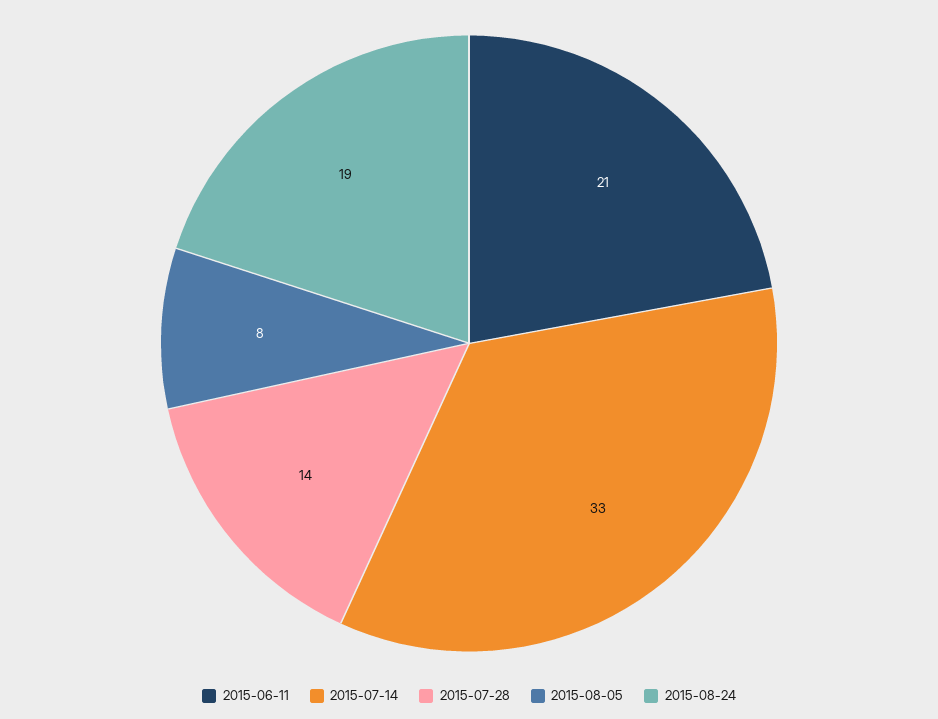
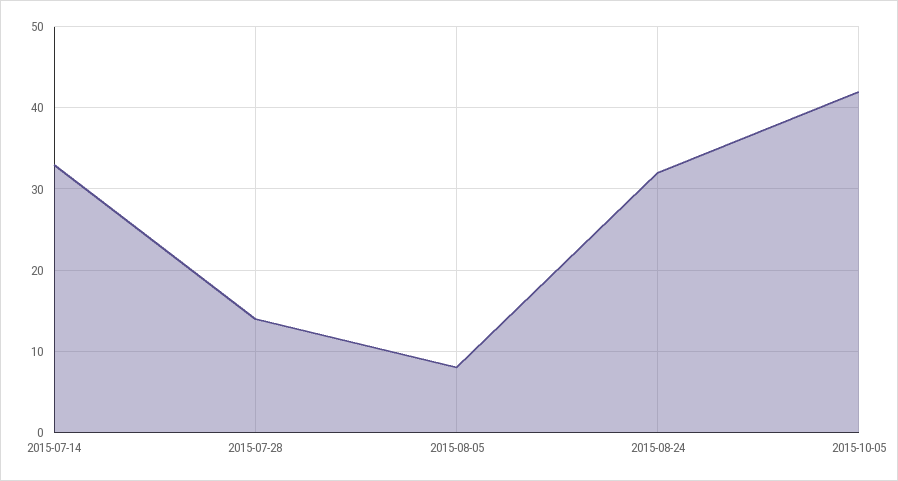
2015-06-11: 21 -> none
2015-08-24: 19 -> 32
2015-10-05: none -> 42

